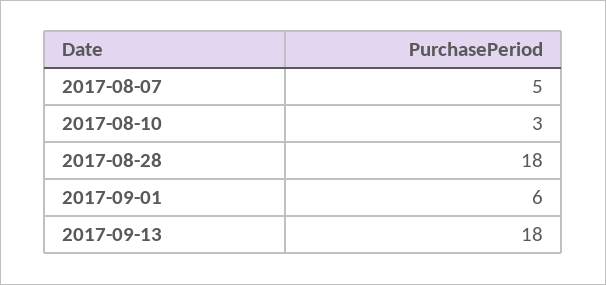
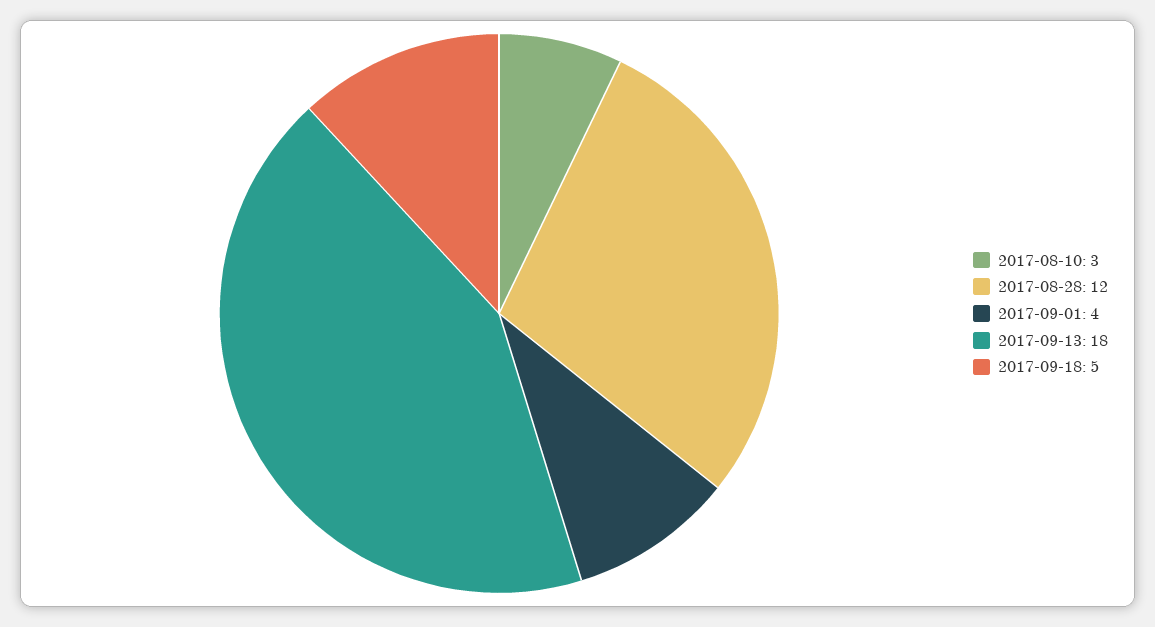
2017-08-07: 5 -> none
2017-08-28: 18 -> 12
2017-09-01: 6 -> 4
2017-09-18: none -> 5

